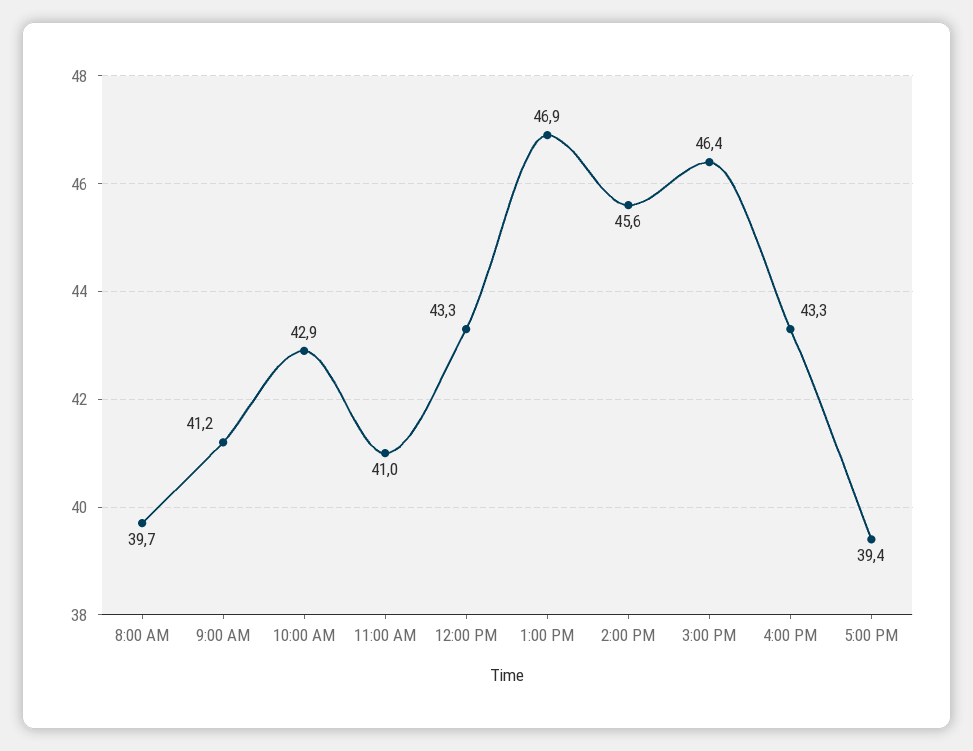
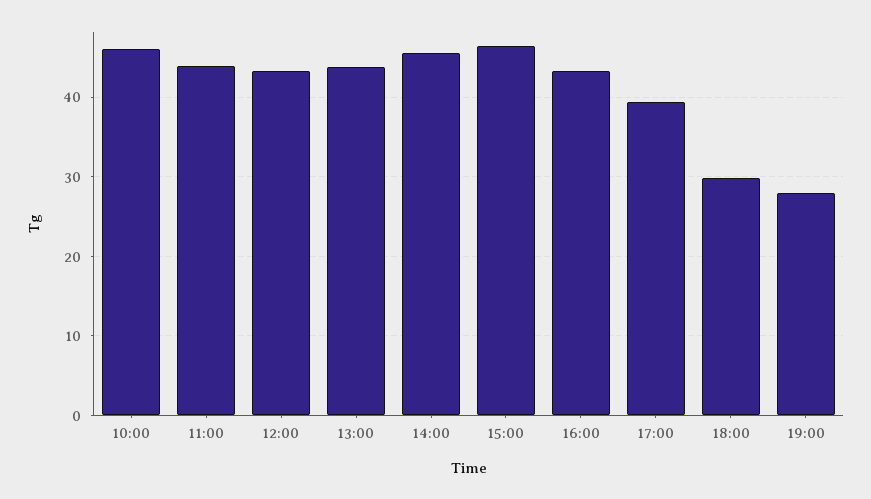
8:00 AM: 39.7 -> none
9:00 AM: 41.2 -> none
10:00 AM: 42.9 -> 46
11:00 AM: 41 -> 44
1:00 PM: 46.9 -> 44
18:00: none -> 30
19:00: none -> 28

